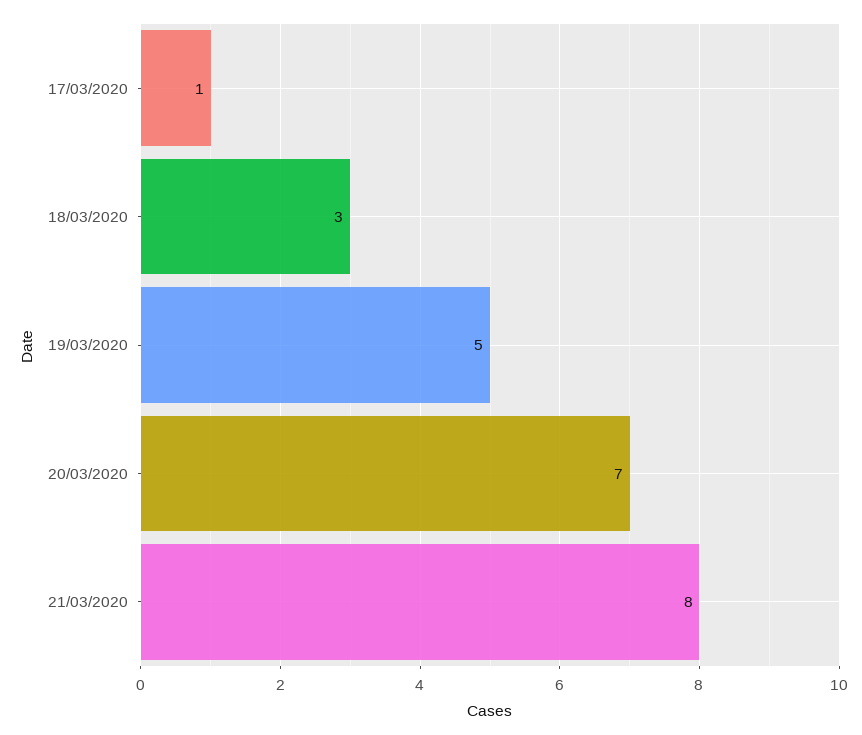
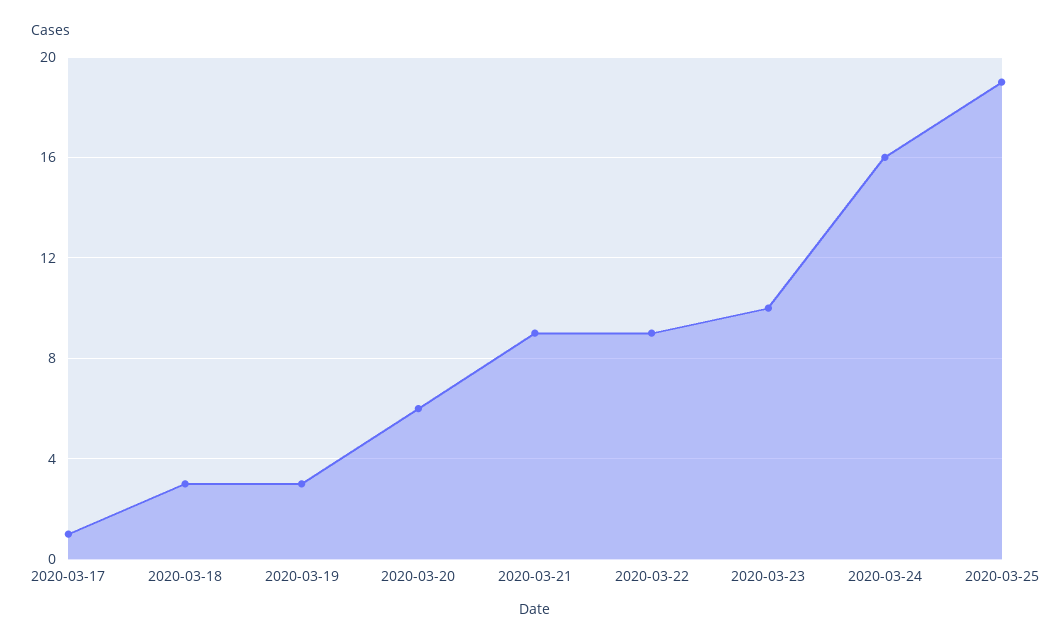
19/03/2020: 5 -> 3
20/03/2020: 7 -> 6
21/03/2020: 8 -> 9
2020-03-22: none -> 9
2020-03-23: none -> 10
2020-03-24: none -> 16
2020-03-25: none -> 19

